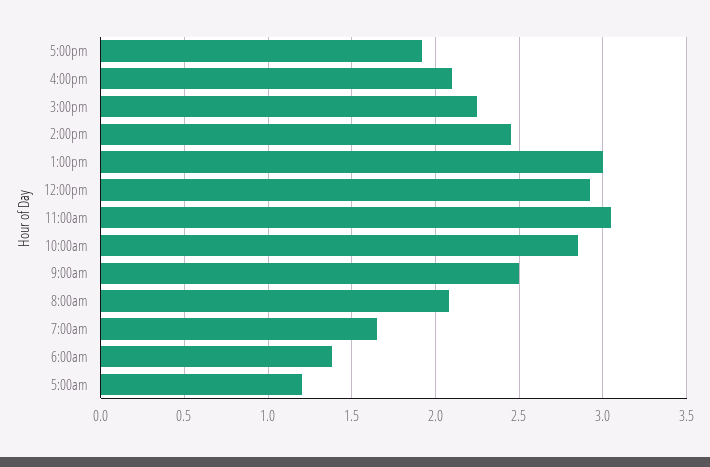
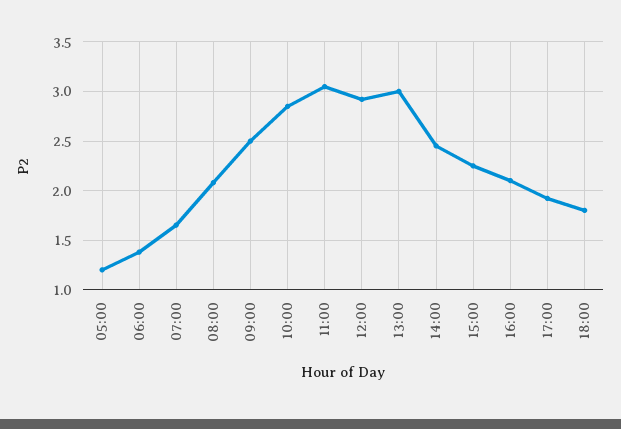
18:00: none -> 1.8

